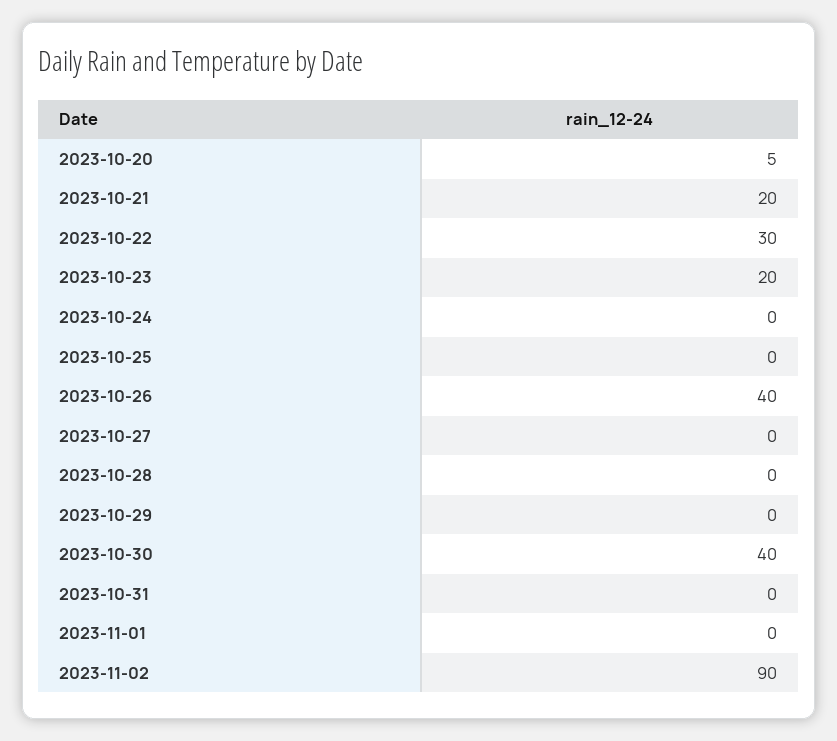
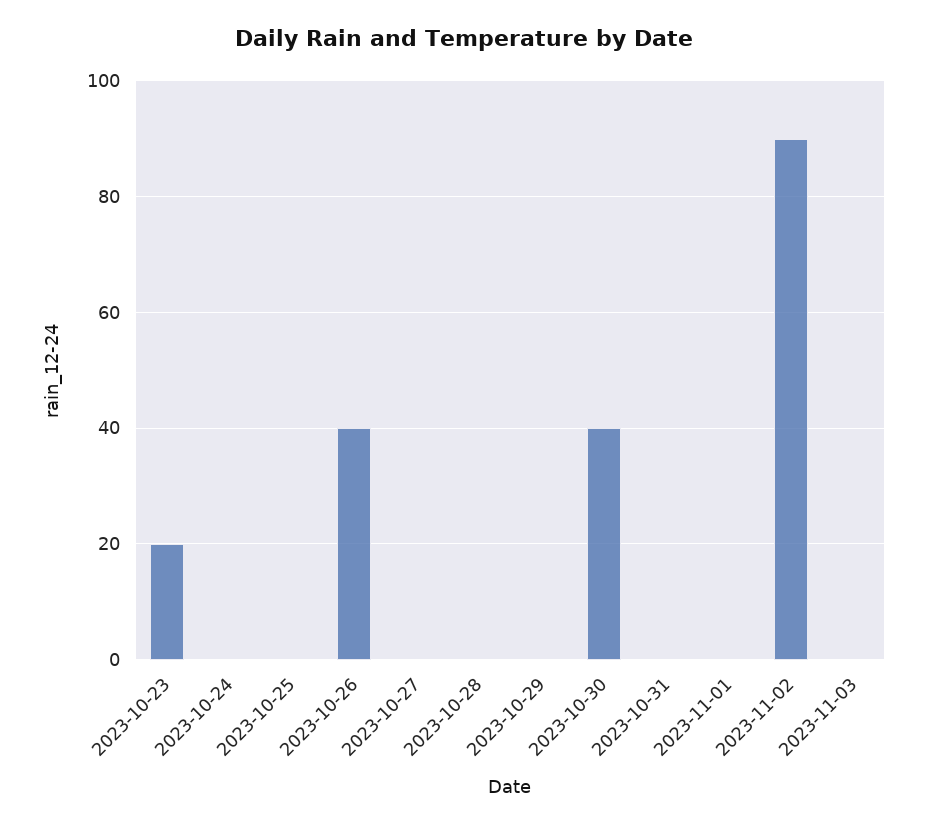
2023-10-20: 5 -> none
2023-10-21: 20 -> none
2023-10-22: 30 -> none
2023-11-03: none -> 0

